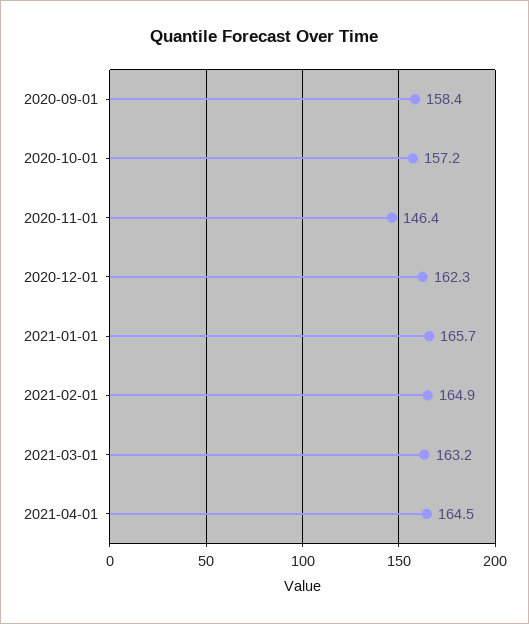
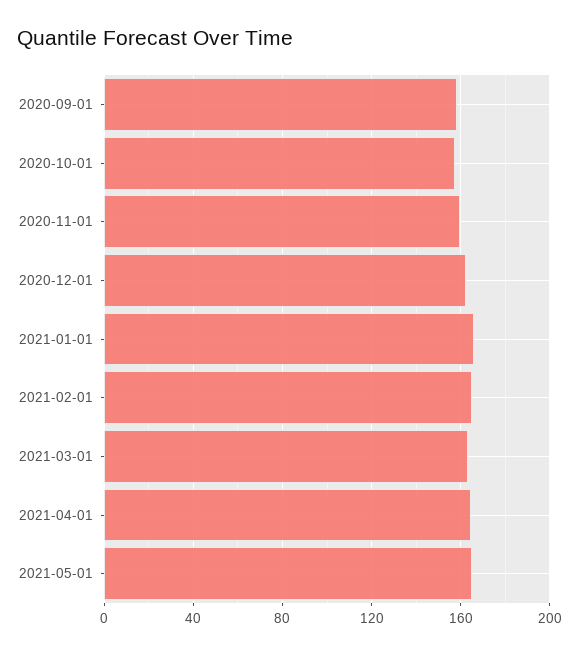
2020-11-01: 146.4 -> 160
2021-05-01: none -> 165

